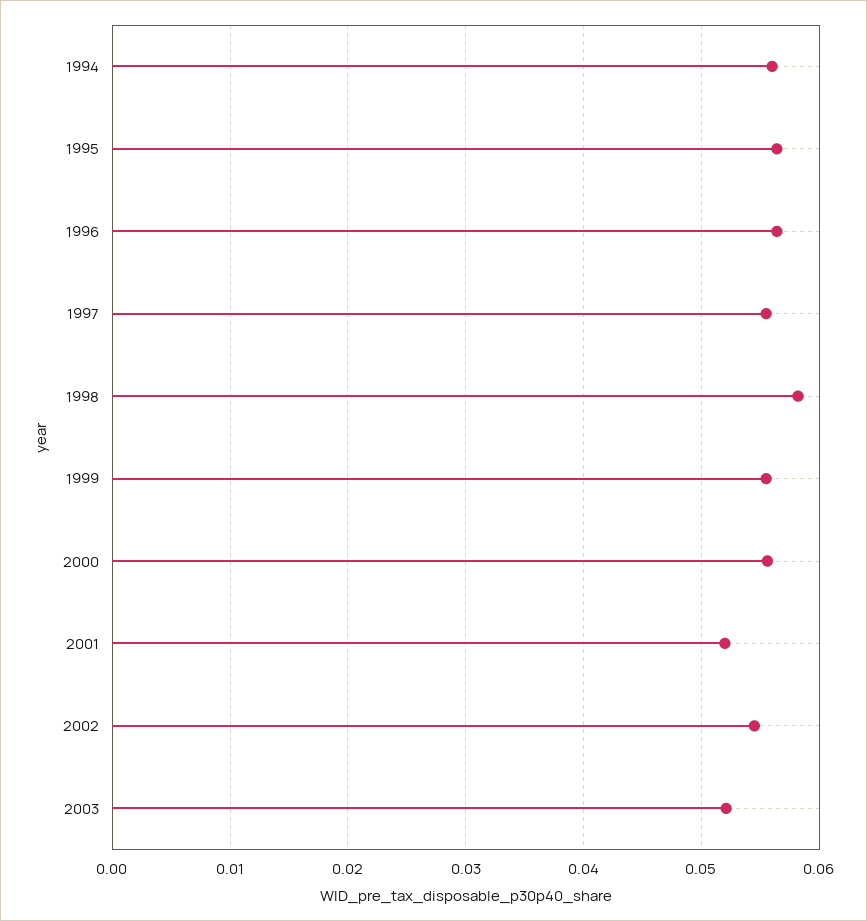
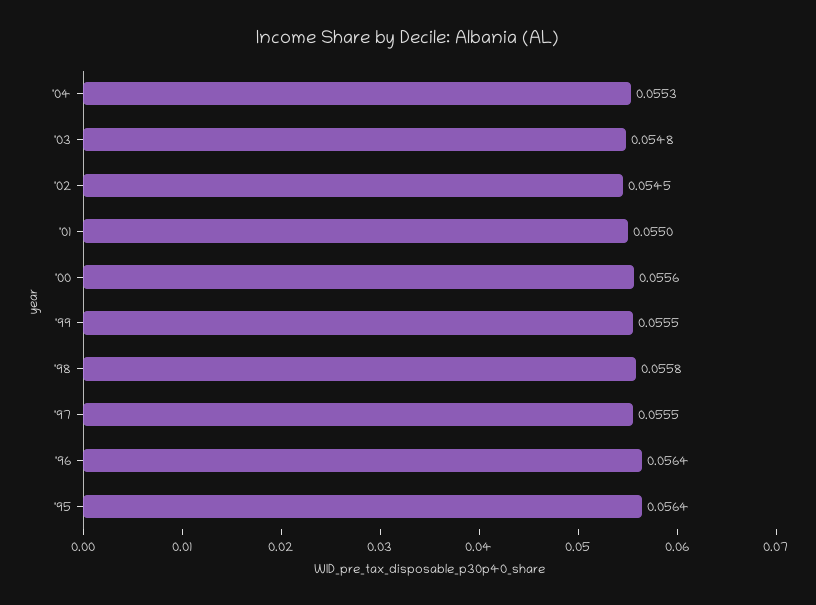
1994: 0.056 -> none
1998: 0.058 -> 0.0558
2001: 0.052 -> 0.055
2003: 0.052 -> 0.0548
'04: none -> 0.0553

